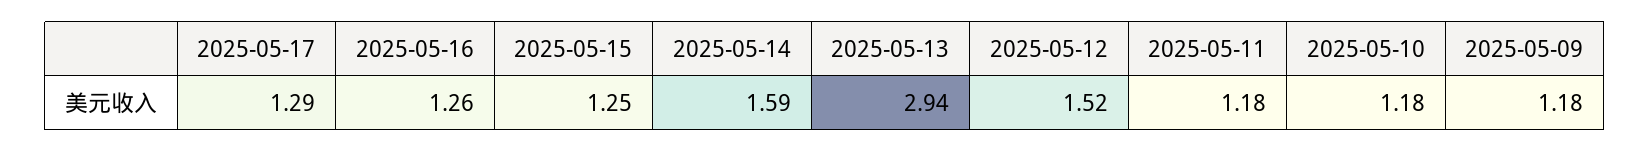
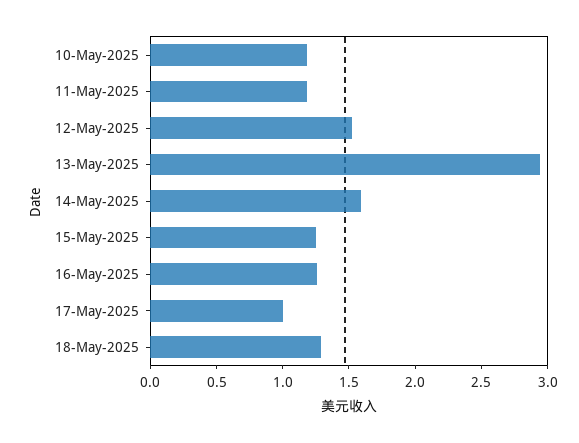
2025-05-17: 1.29 -> 1
2025-05-09: 1.18 -> none
18-May-2025: none -> 1.3

